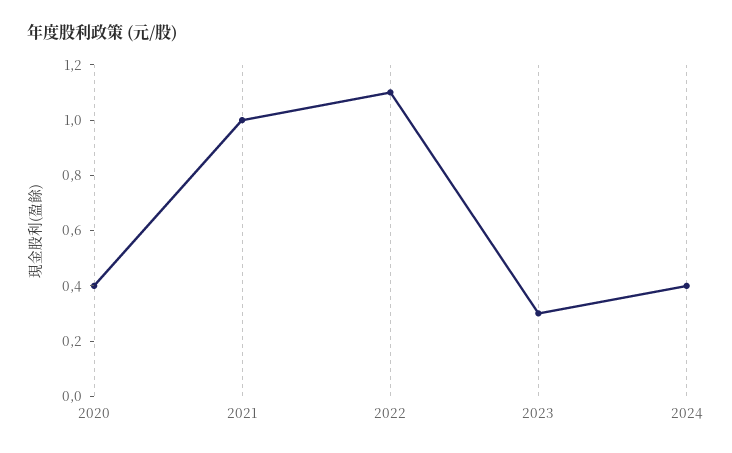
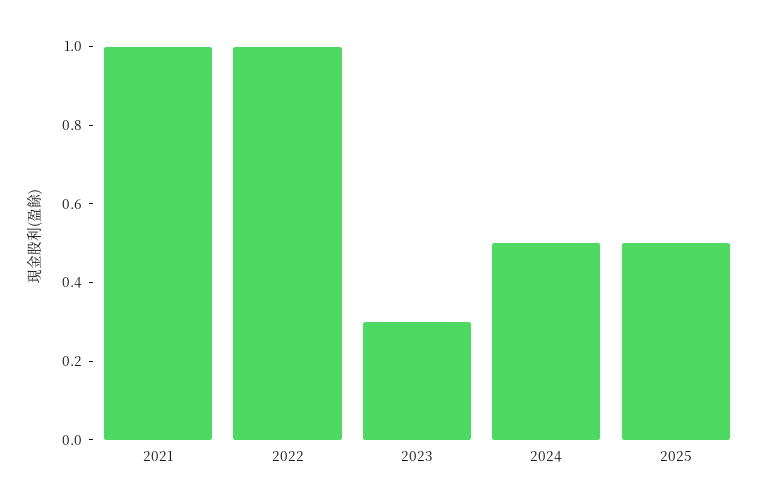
2020: 0.4 -> none
2022: 1.1 -> 1
2024: 0.4 -> 0.5
2025: none -> 0.5

